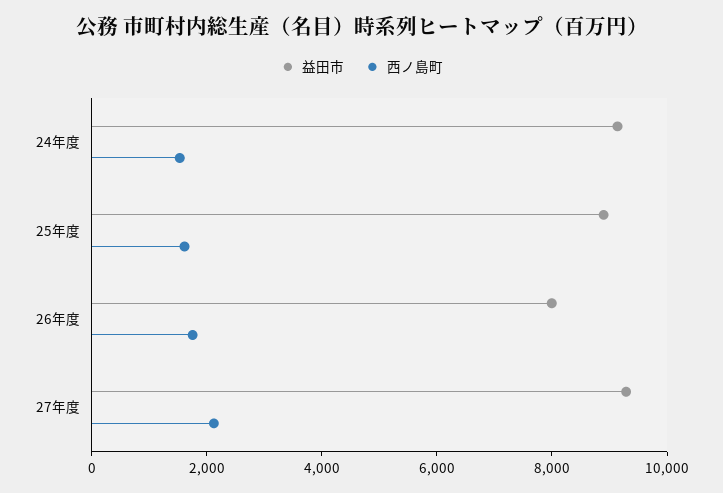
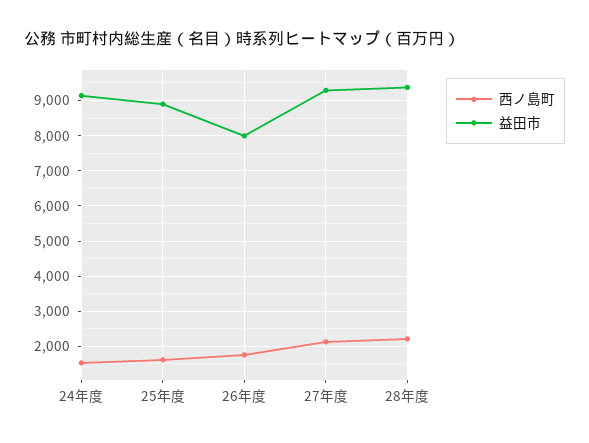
西ノ島町, 28年度: none -> 2200
益田市, 28年度: none -> 9400

